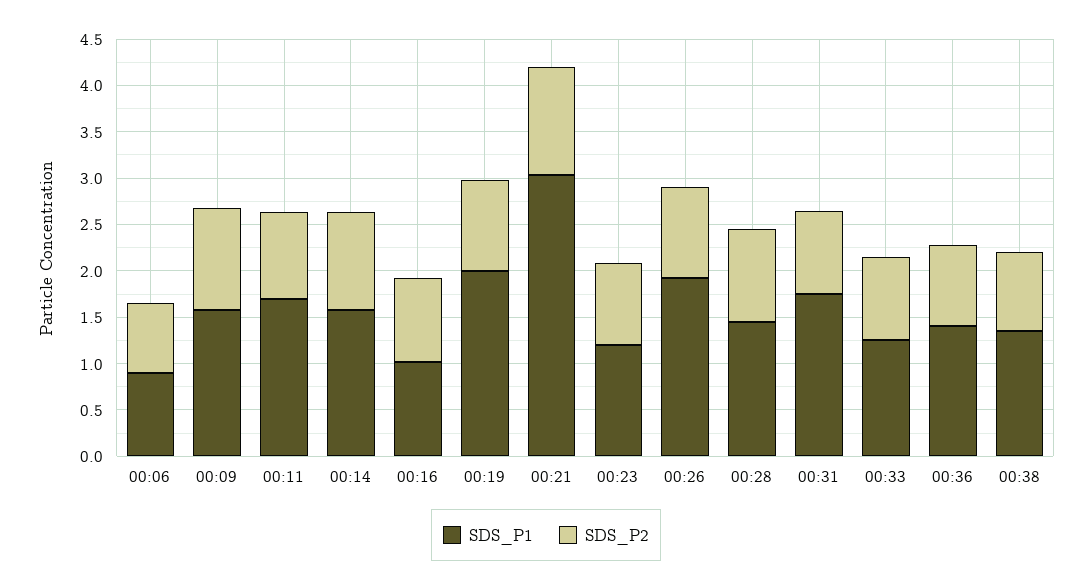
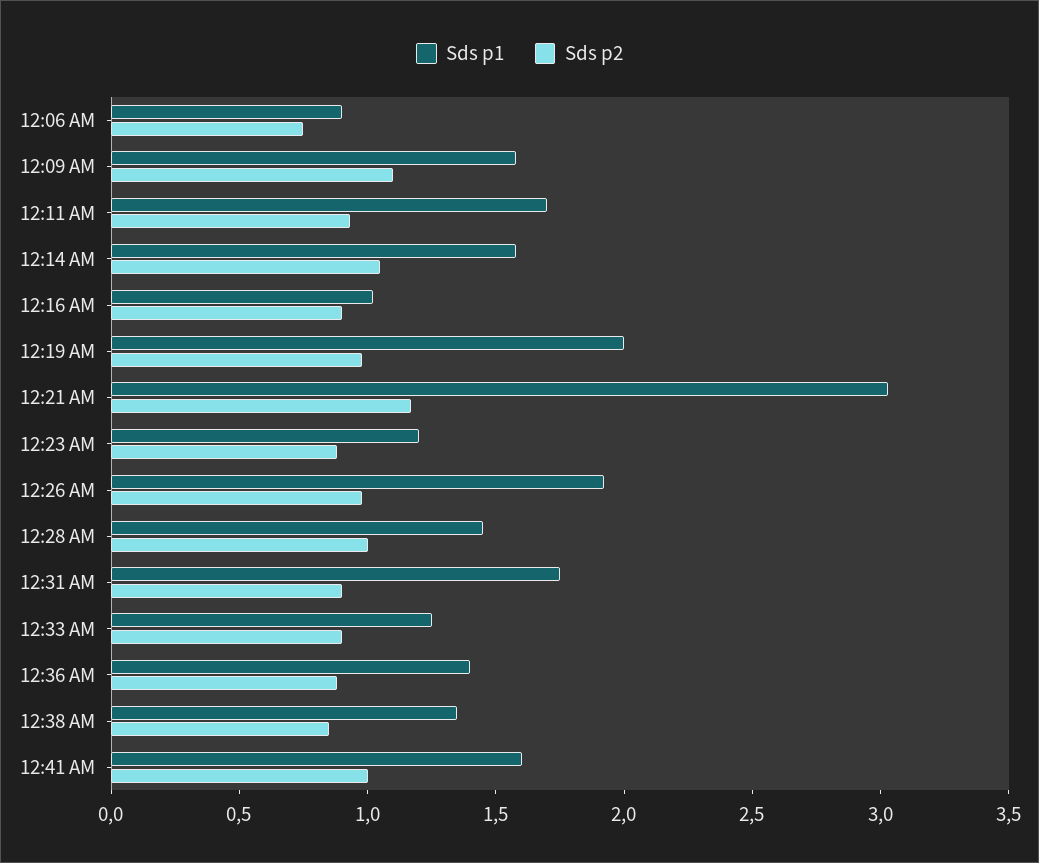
SDS_P1, 12:41 AM: none -> 1.6
SDS_P2, 12:41 AM: none -> 1

